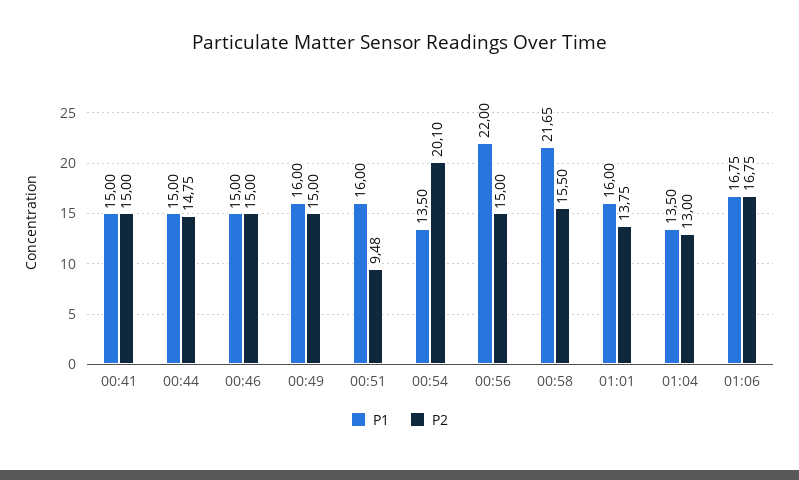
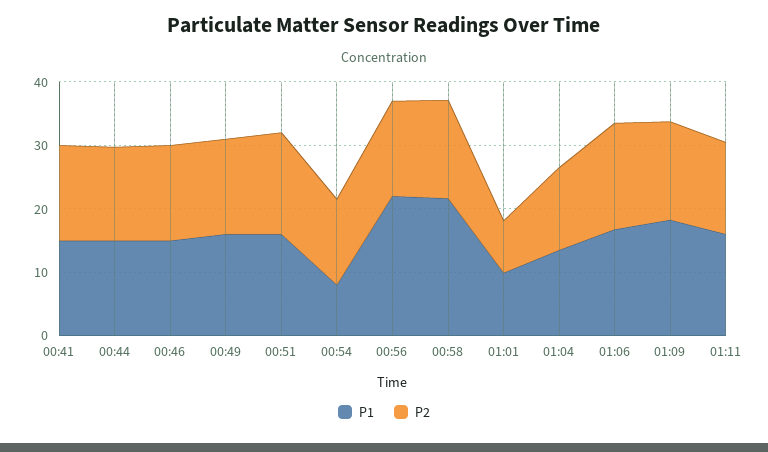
P2, 00:51: 9.48 -> 16
P1, 00:54: 13.5 -> 8
P2, 00:54: 20.1 -> 14
P1, 01:01: 16 -> 10
P2, 01:01: 13.75 -> 8
P1, 01:09: none -> 18
P2, 01:09: none -> 16
P1, 01:11: none -> 16
P2, 01:11: none -> 14

